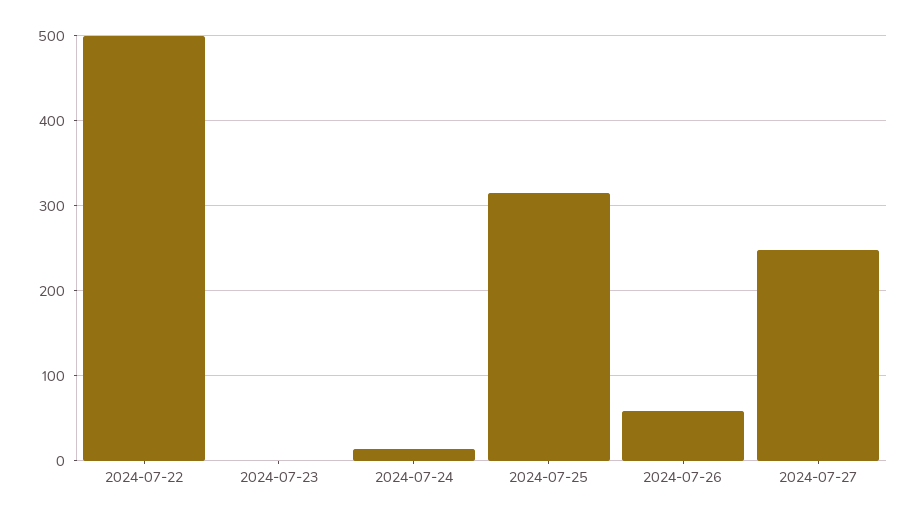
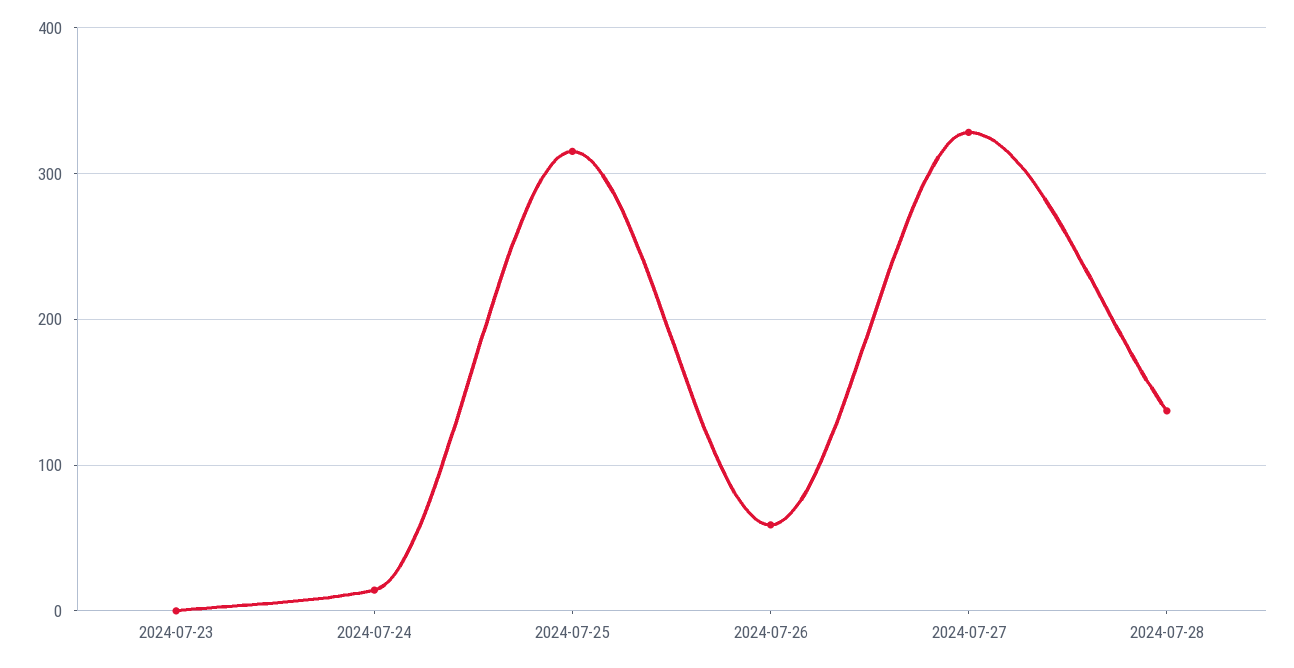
2024-07-22: 500 -> none
2024-07-27: 250 -> 330
2024-07-28: none -> 140

